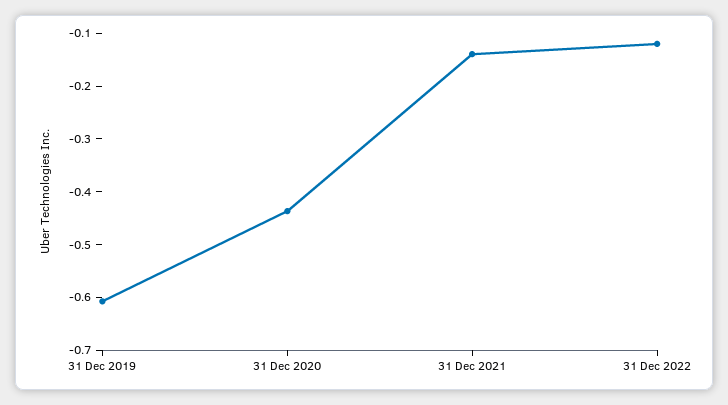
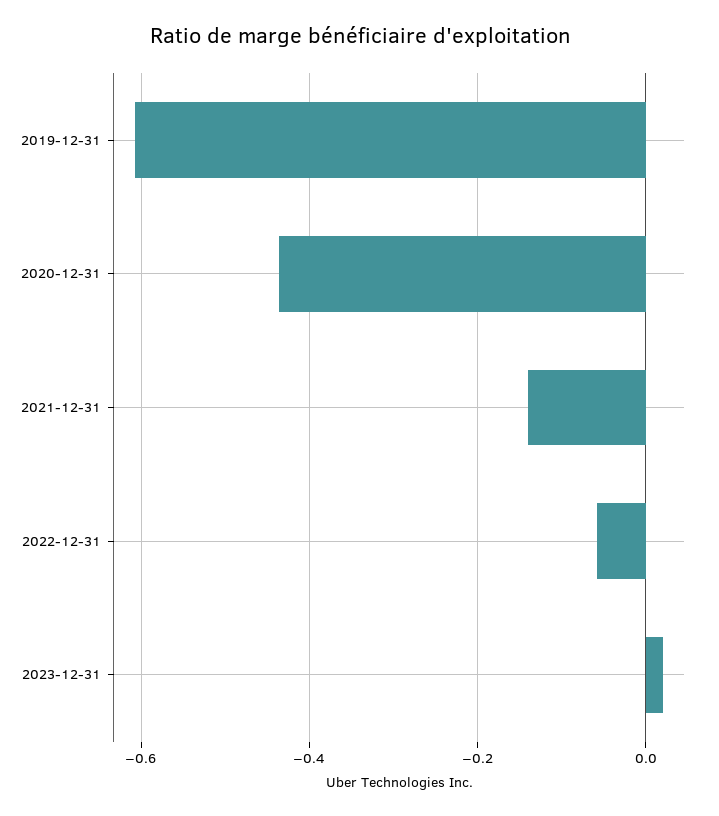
31 Dec 2022: -0.12 -> -0.06
2023-12-31: none -> 0.02

